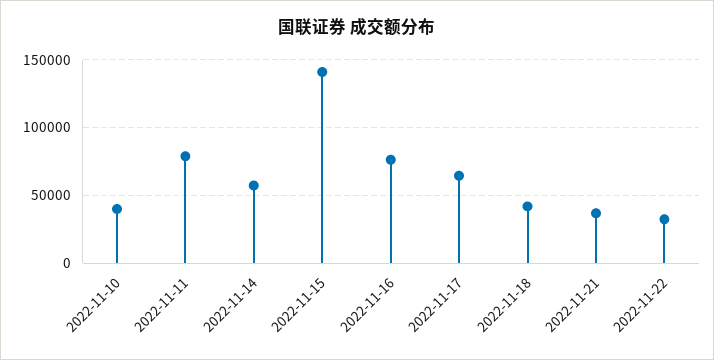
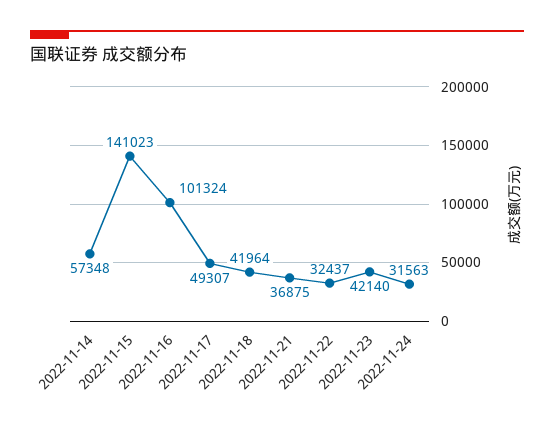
2022-11-10: 40000 -> none
2022-11-11: 80000 -> none
2022-11-16: 75000 -> 101324
2022-11-17: 65000 -> 49307
2022-11-23: none -> 42140
2022-11-24: none -> 31563

